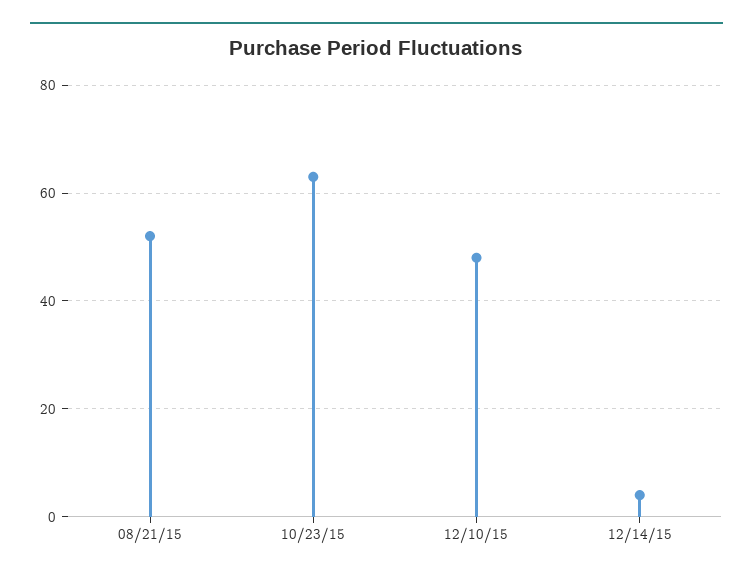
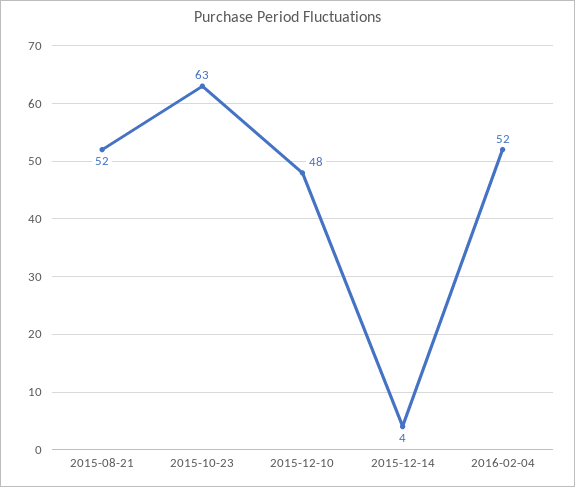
2016-02-04: none -> 52

